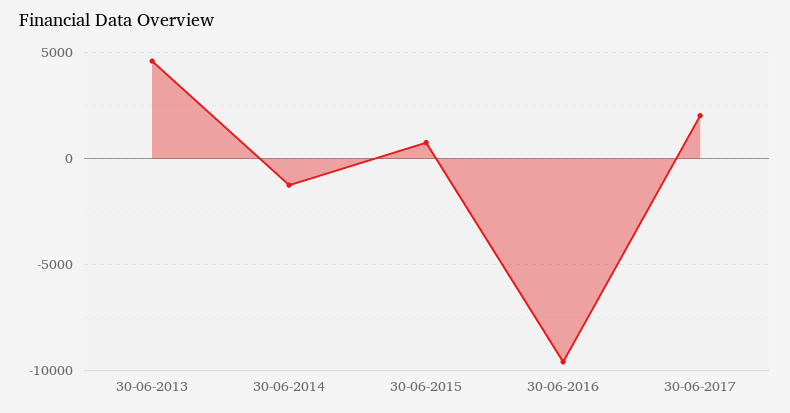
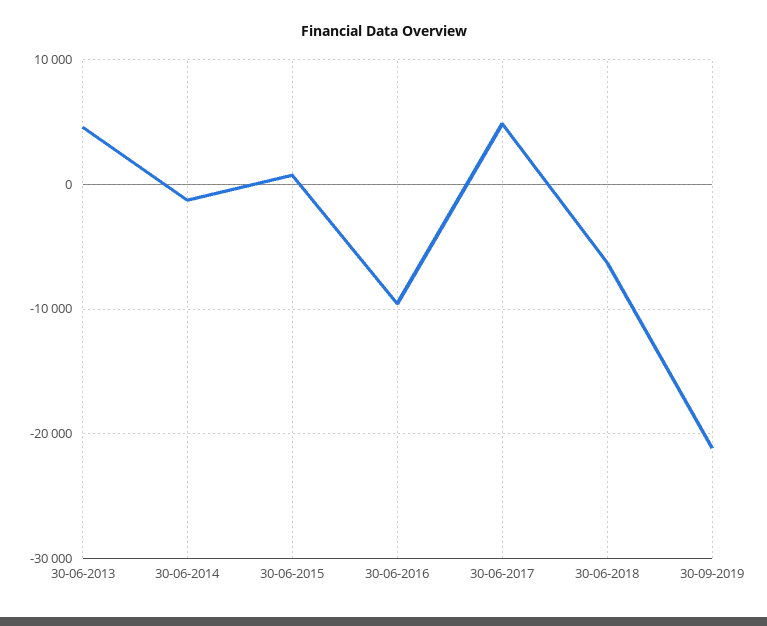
30-06-2017: 2000 -> 5000
30-06-2018: none -> -6000
30-09-2019: none -> -21000

